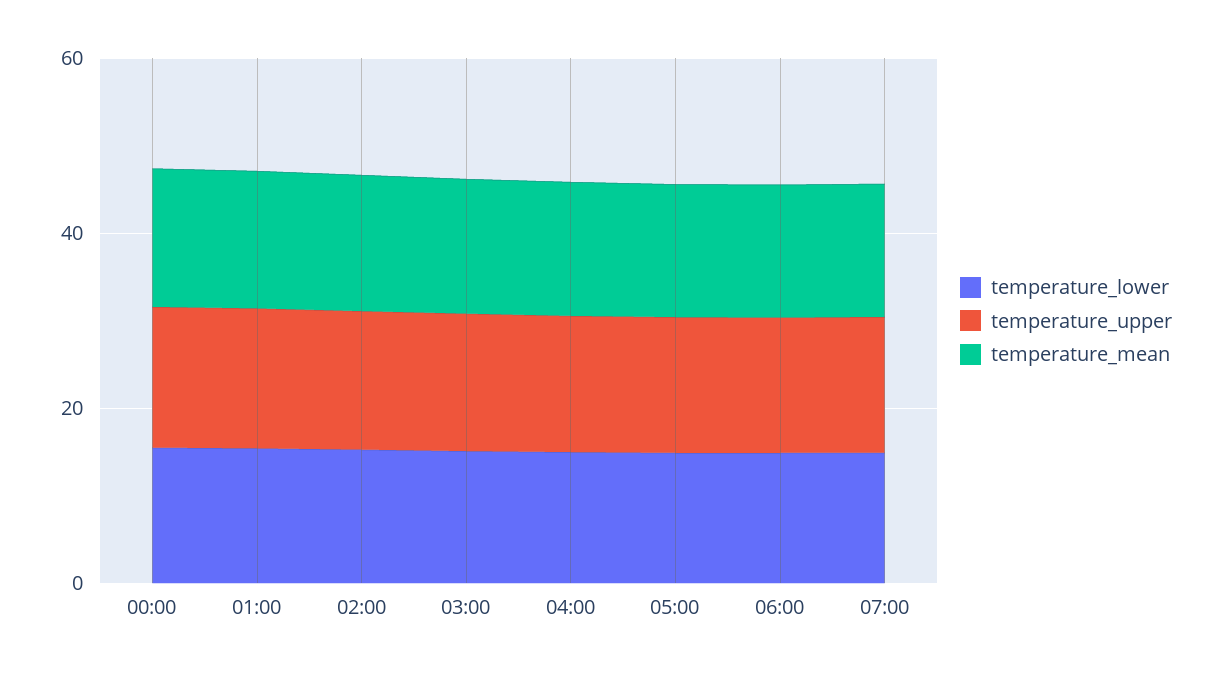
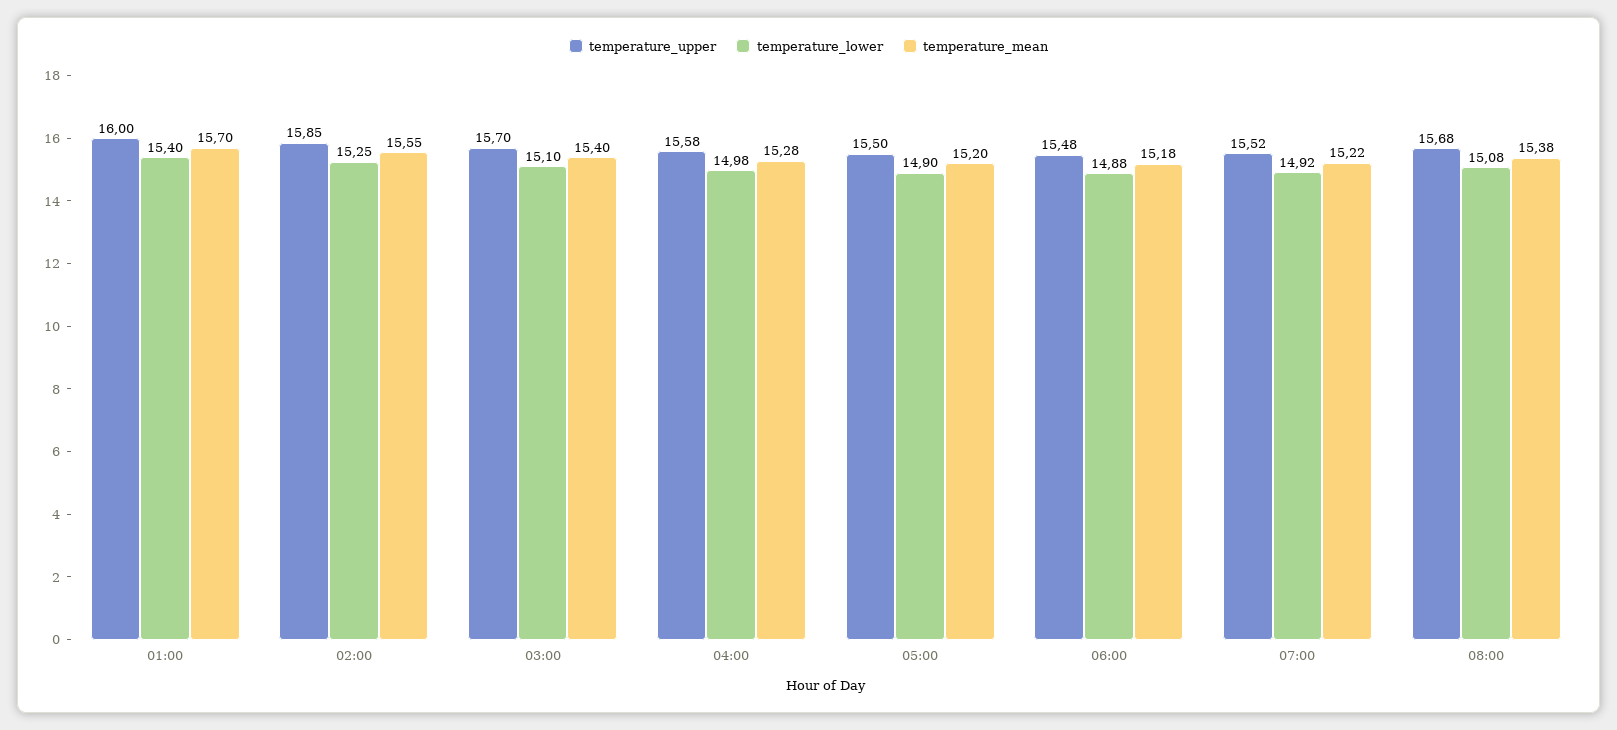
temperature_lower, 00:00: 15 -> none
temperature_upper, 00:00: 15 -> none
temperature_mean, 00:00: 15 -> none
temperature_upper, 08:00: none -> 15.68
temperature_lower, 08:00: none -> 15.08
temperature_mean, 08:00: none -> 15.38

